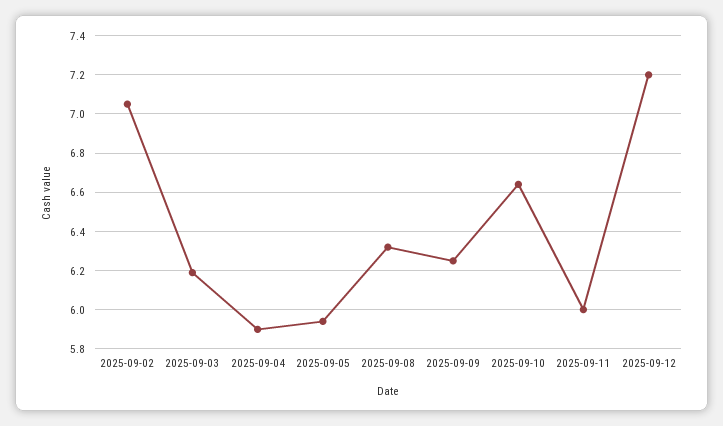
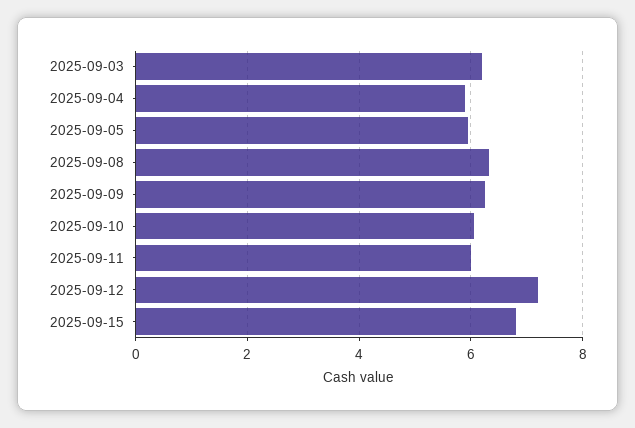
2025-09-02: 7.05 -> none
2025-09-10: 6.65 -> 6
2025-09-15: none -> 6.8

